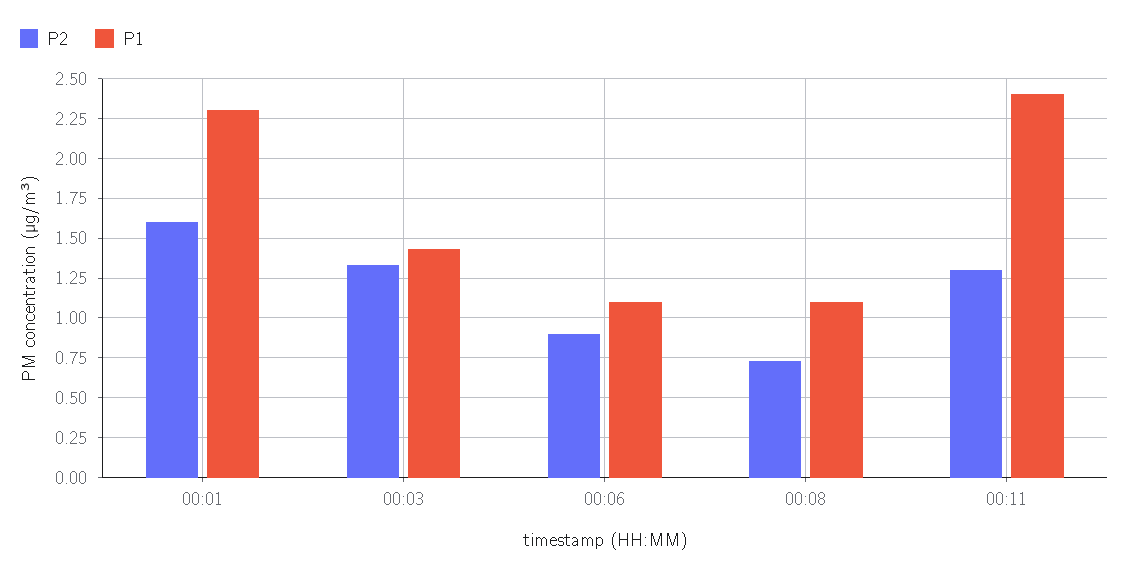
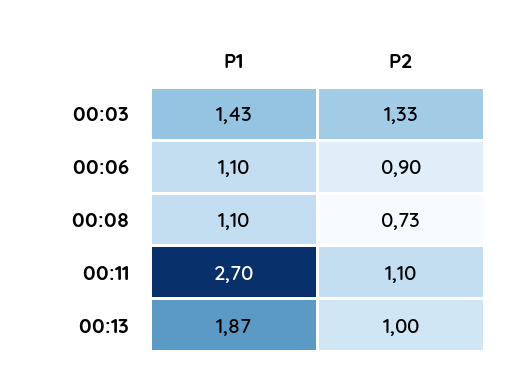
P2, 00:01: 1.6 -> none
P1, 00:01: 2.3 -> none
P2, 00:11: 1.3 -> 1.1
P1, 00:11: 2.4 -> 2.7
P1, 00:13: none -> 1.87
P2, 00:13: none -> 1

